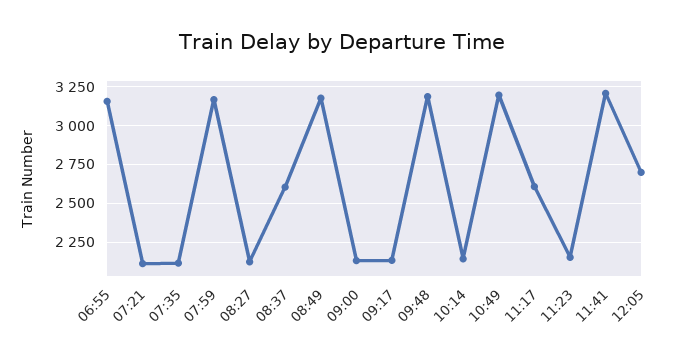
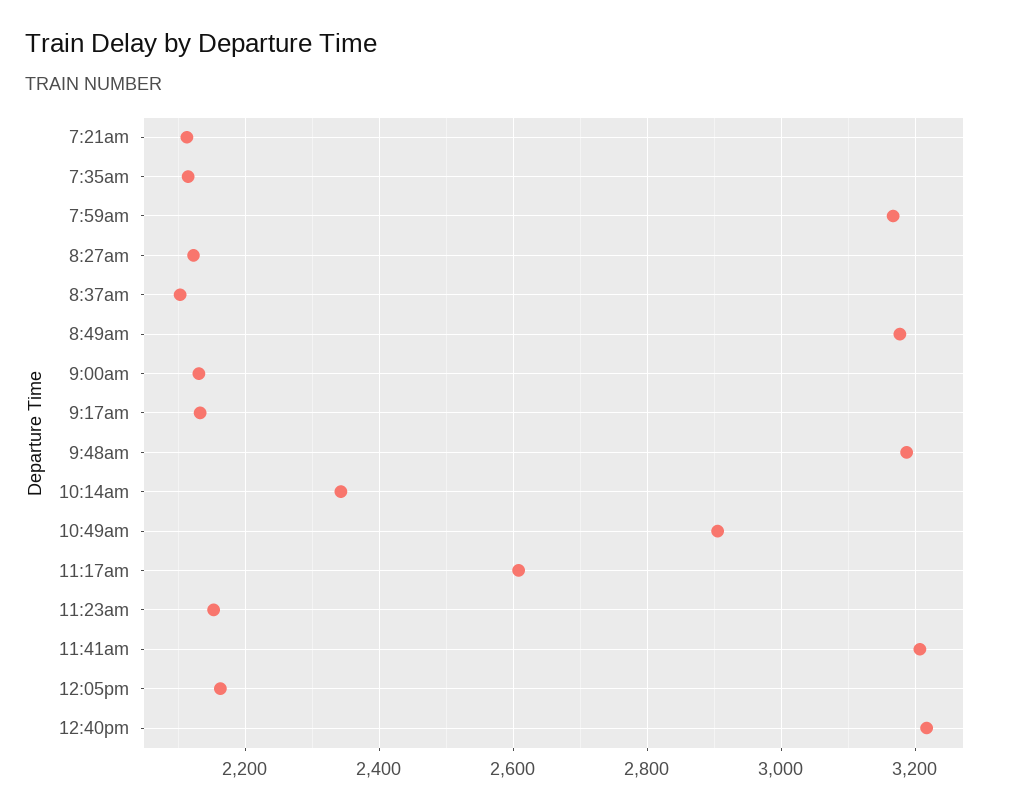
06:55: 3150 -> none
08:37: 2600 -> 2100
10:14: 2150 -> 2340
10:49: 3200 -> 2900
12:05: 2700 -> 2160
12:40pm: none -> 3220

